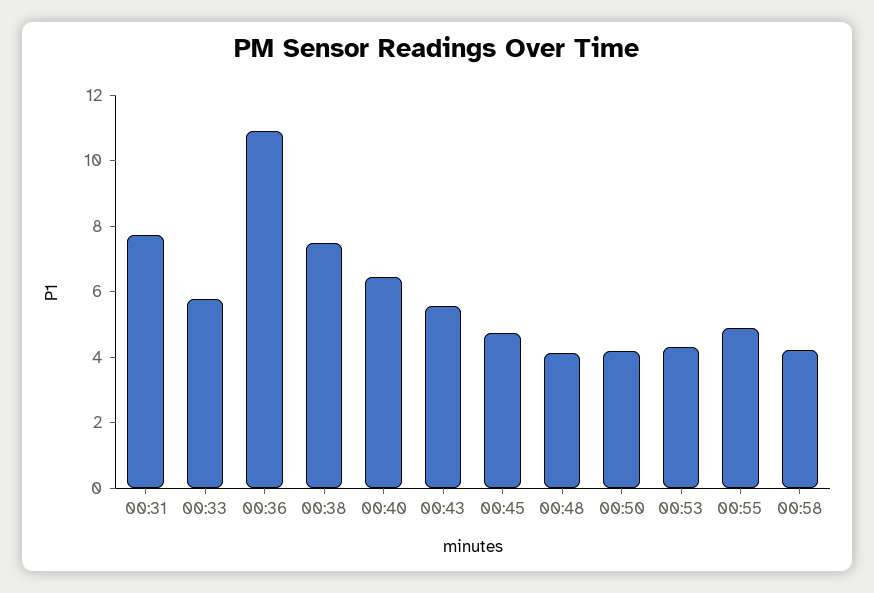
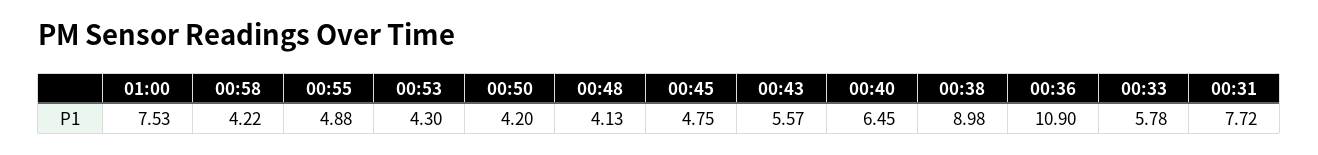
00:38: 7.5 -> 8.98
01:00: none -> 7.53

